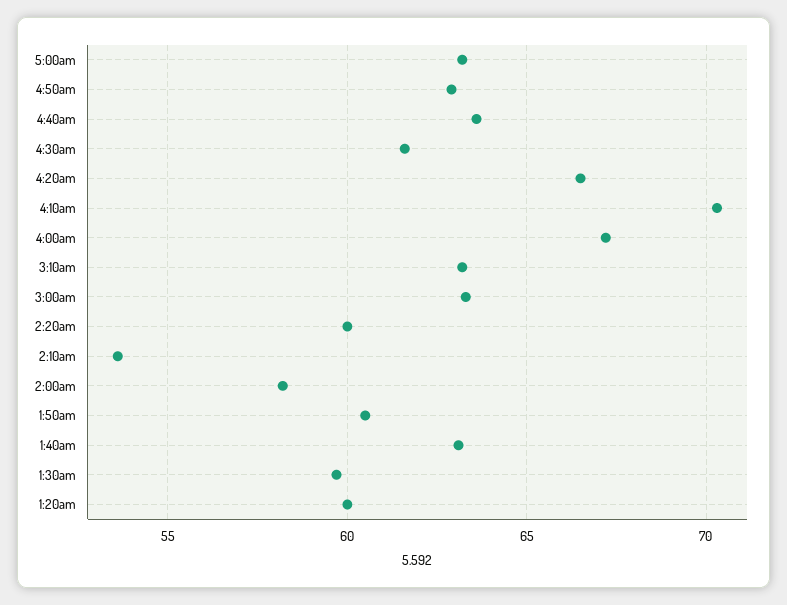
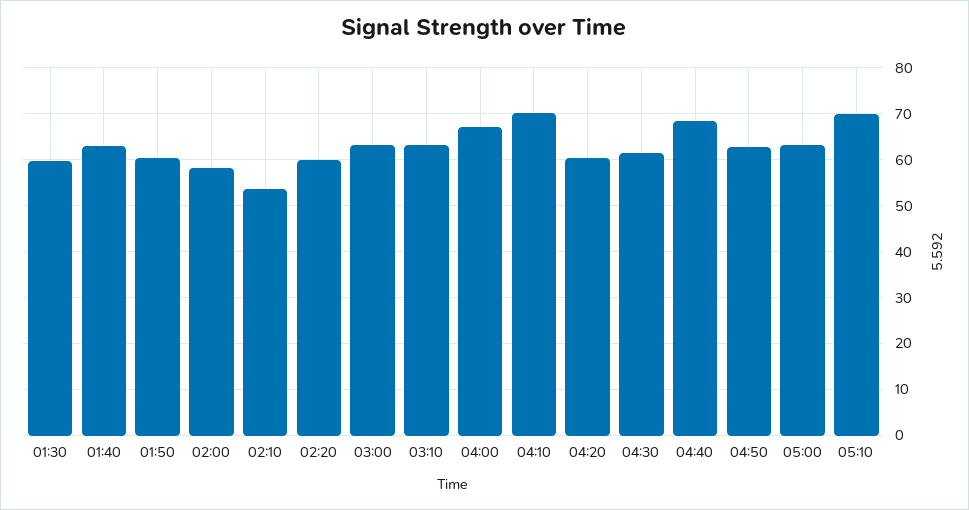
4:40am: 63.5 -> 68
4:20am: 66.5 -> 60
1:20am: 60 -> none
05:10: none -> 70

